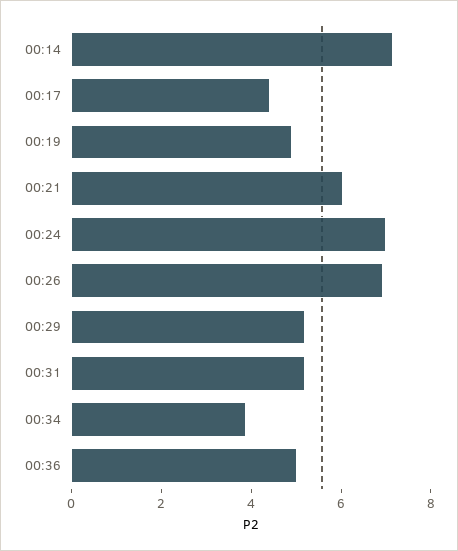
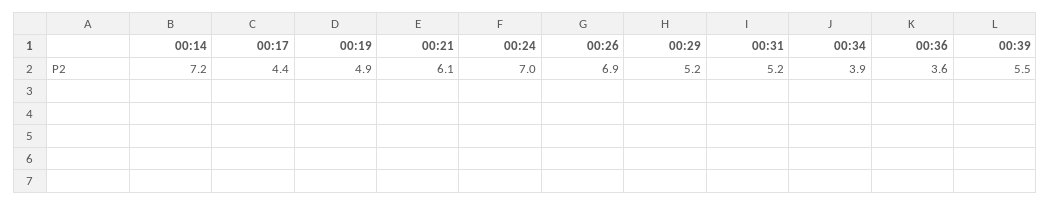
00:36: 5 -> 3.6
00:39: none -> 5.5

